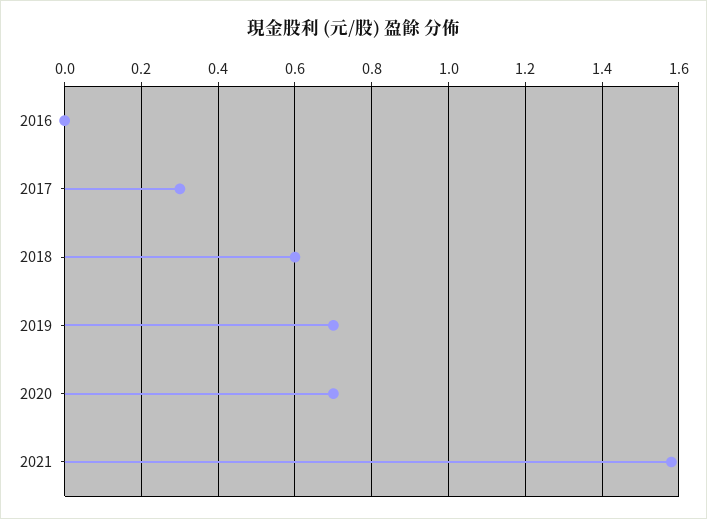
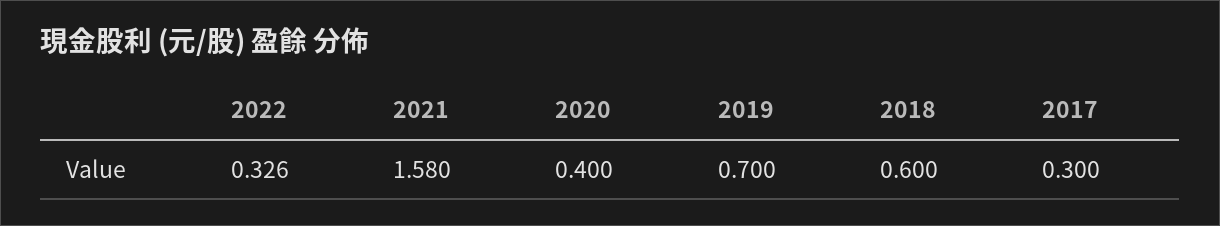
2016: 0 -> none
2020: 0.7 -> 0.4
2022: none -> 0.326

